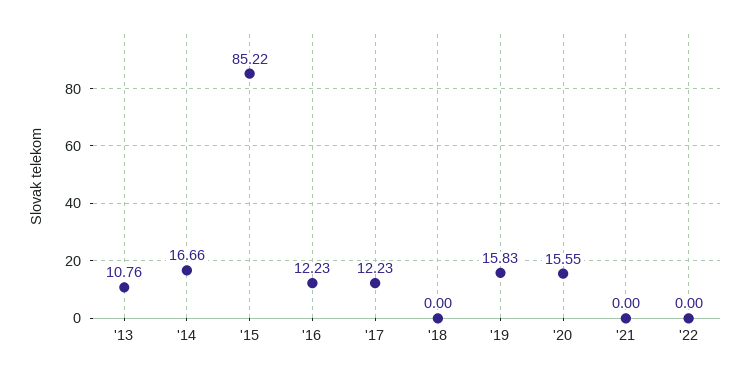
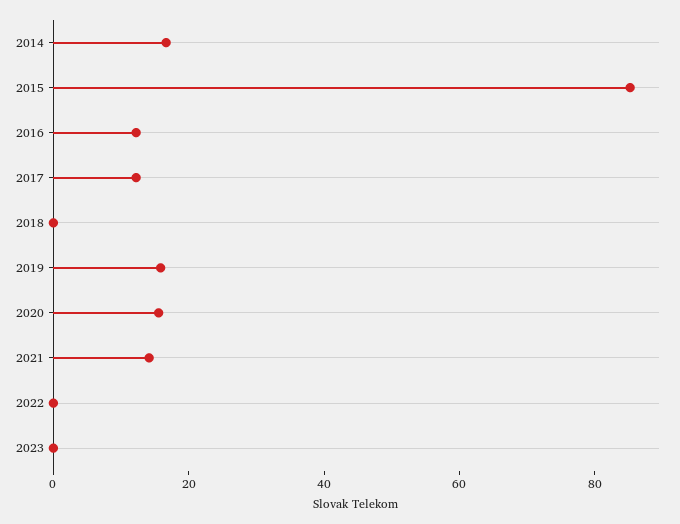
'13: 10.76 -> none
'21: 0 -> 15
2023: none -> 0

